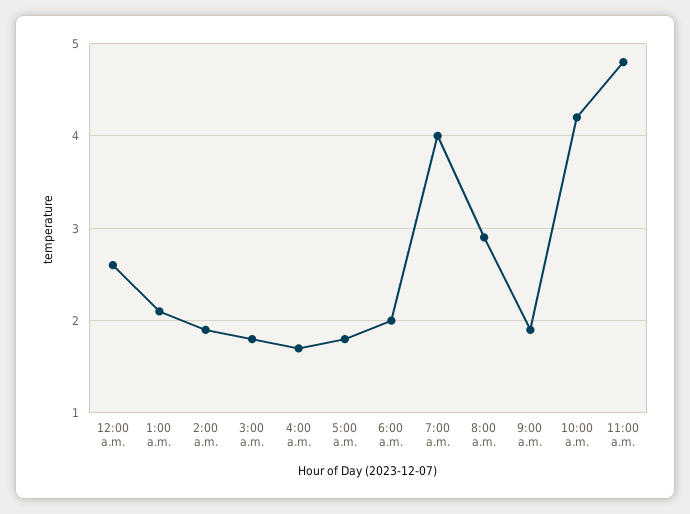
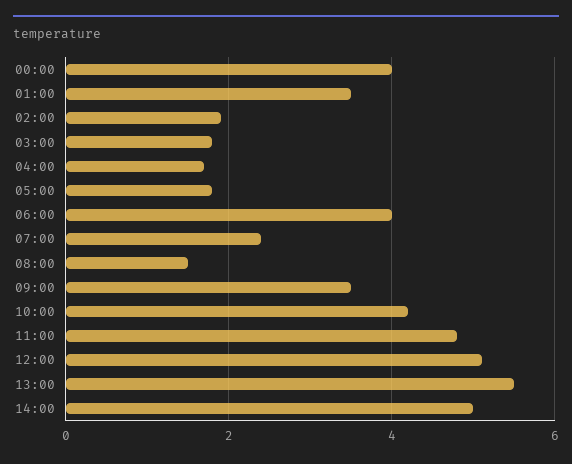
12:00 a.m.: 2.6 -> 4
1:00 a.m.: 2.1 -> 3.5
6:00 a.m.: 2 -> 4
7:00 a.m.: 4 -> 2.5
8:00 a.m.: 2.9 -> 1.5
9:00 a.m.: 1.9 -> 3.5
12:00: none -> 5
13:00: none -> 5.5
14:00: none -> 5

